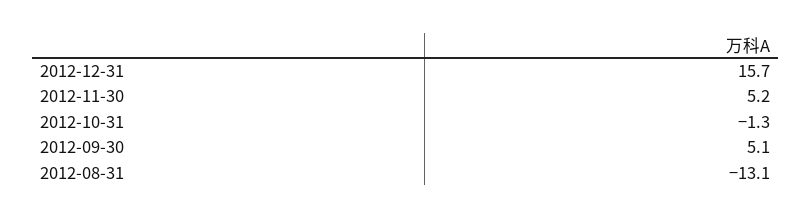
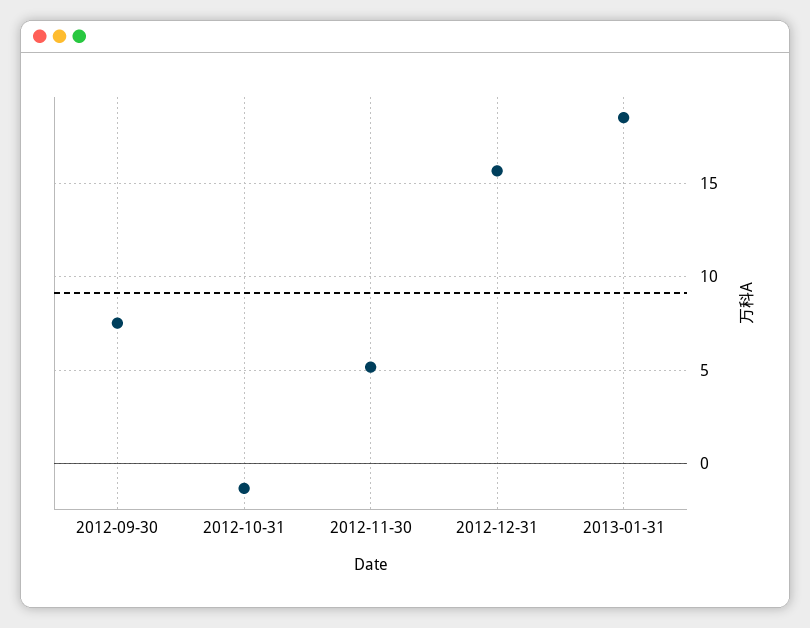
2012-09-30: 5.1 -> 7.5
2012-08-31: -13.1 -> none
2013-01-31: none -> 18.5

